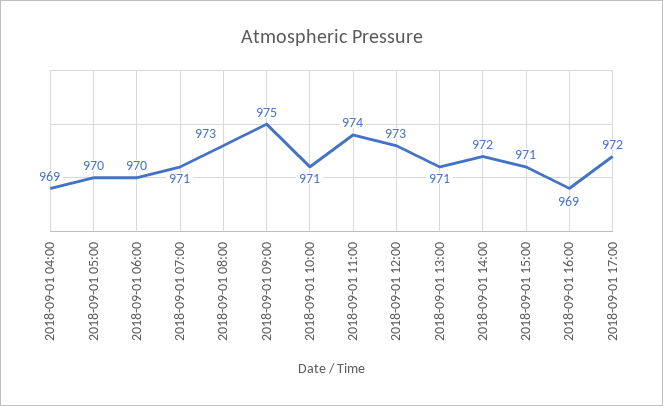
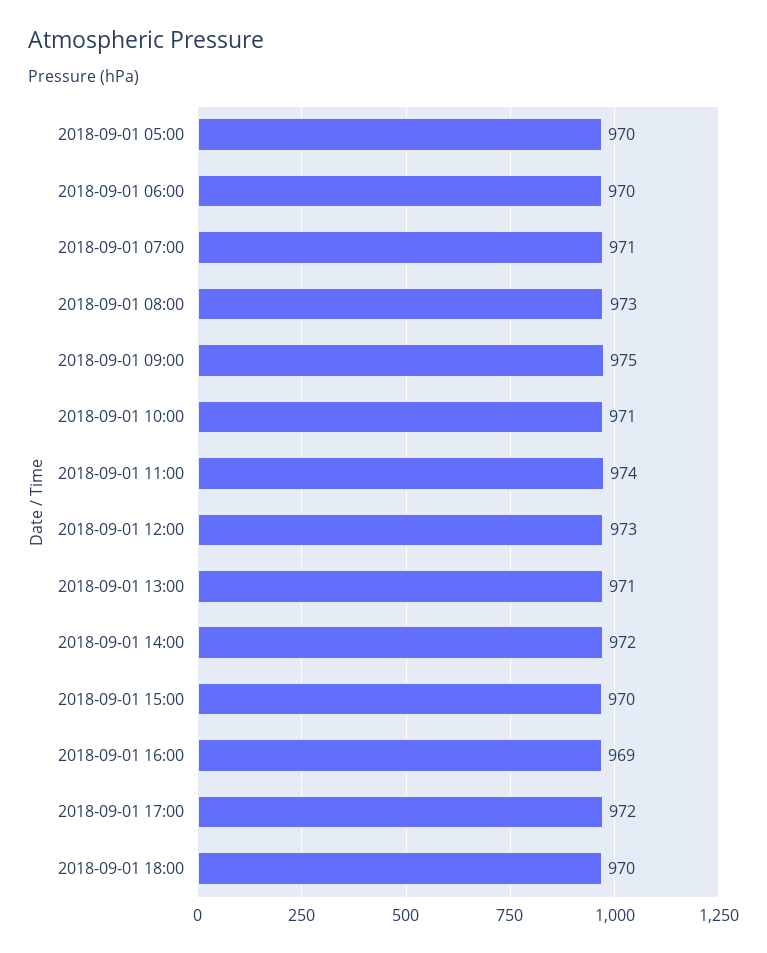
2018-09-01 04:00: 969 -> none
2018-09-01 15:00: 971 -> 970
2018-09-01 18:00: none -> 970

